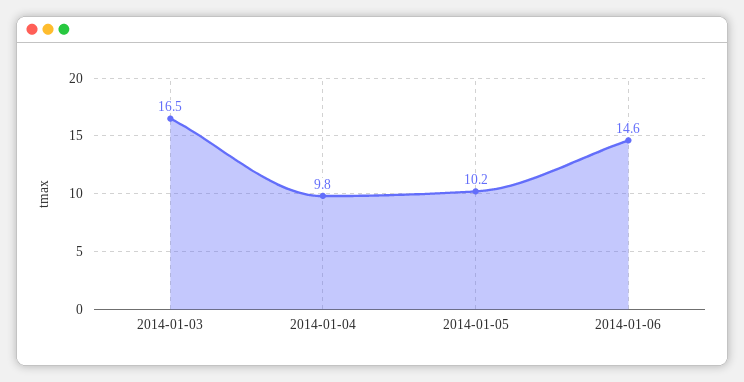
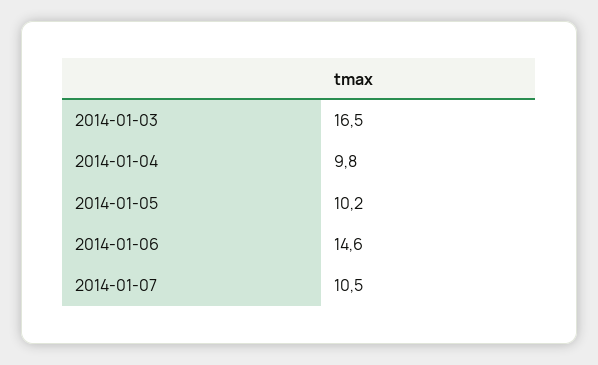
2014-01-07: none -> 10.5

